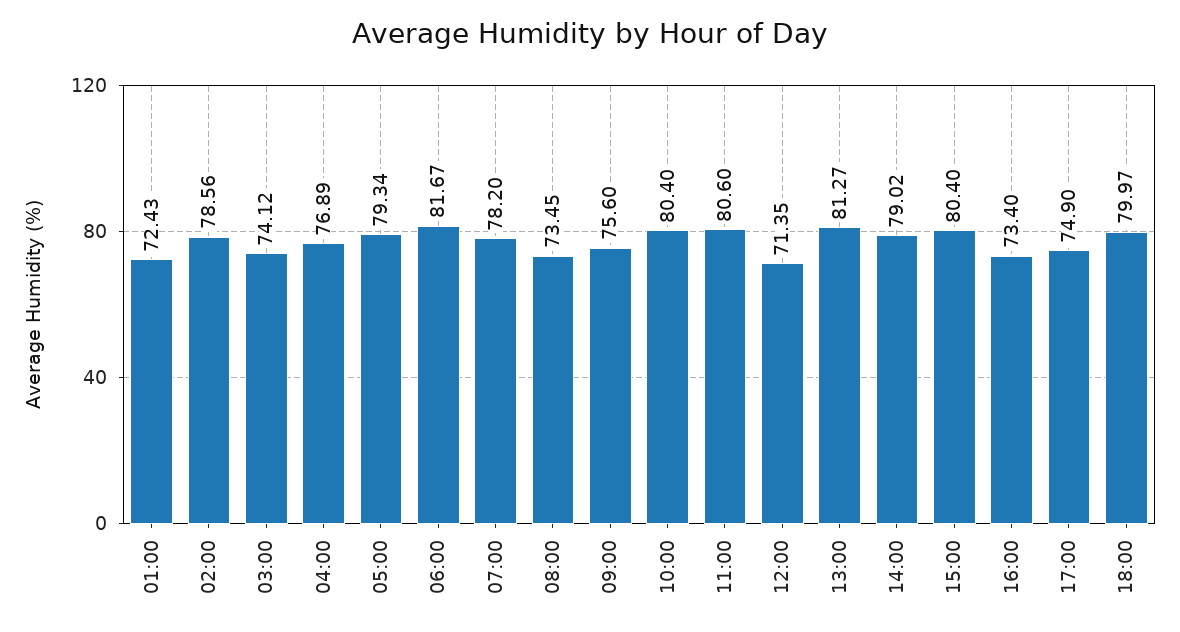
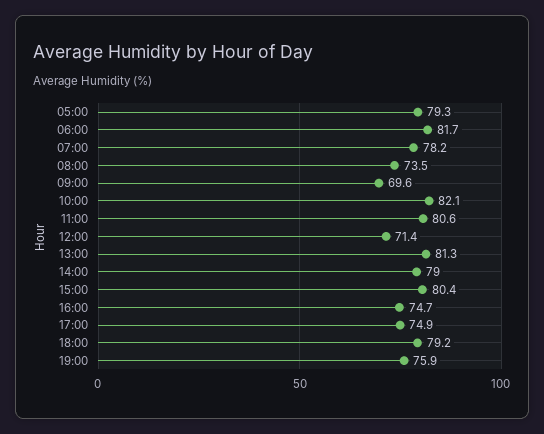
01:00: 72.43 -> none
02:00: 78.56 -> none
03:00: 74.12 -> none
04:00: 76.89 -> none
09:00: 75.6 -> 69.6
10:00: 80.4 -> 82.1
16:00: 73.4 -> 74.7
18:00: 79.97 -> 79.2
19:00: none -> 75.9

